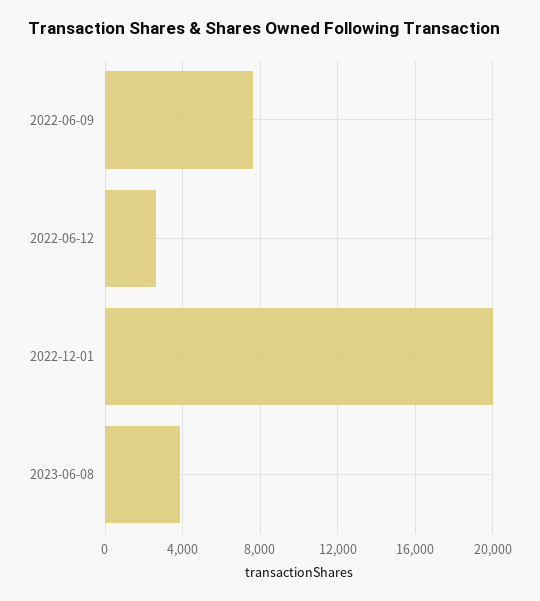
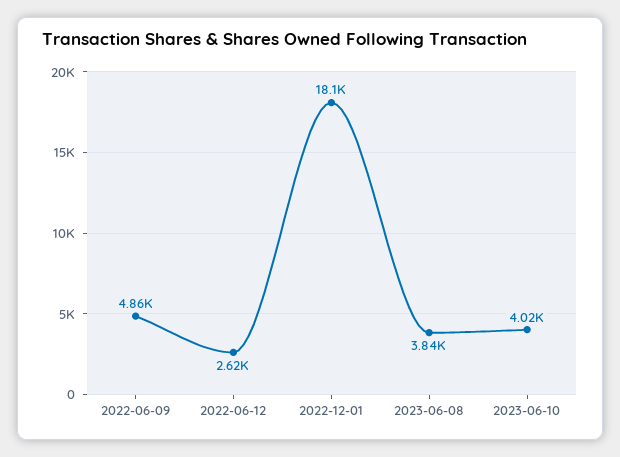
2022-06-09: 7500 -> 4860
2022-12-01: 20000 -> 18100
2023-06-10: none -> 4020

